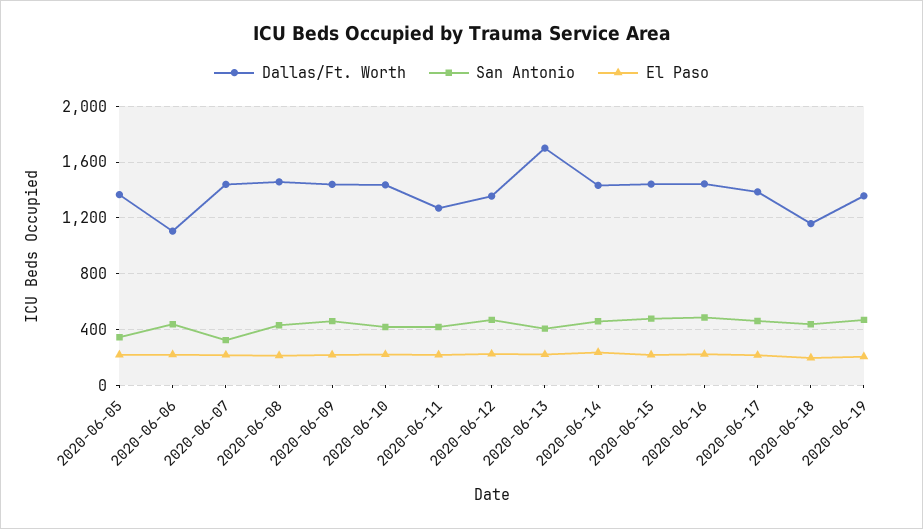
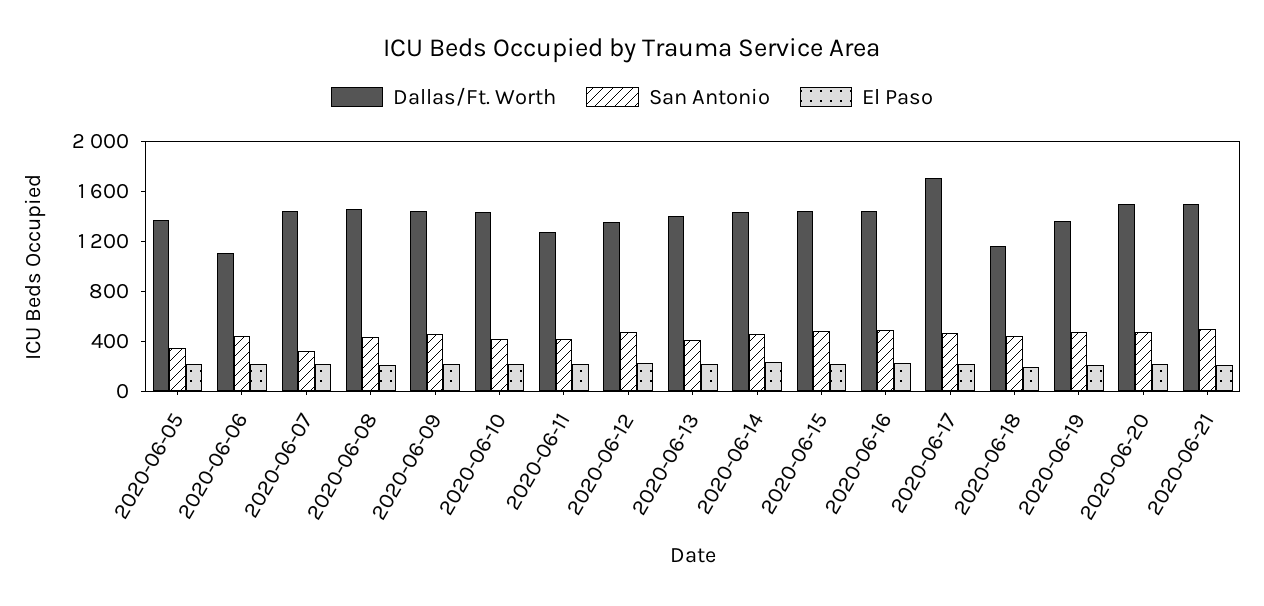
Dallas/Ft. Worth, 2020-06-13: 1700 -> 1400
Dallas/Ft. Worth, 2020-06-17: 1400 -> 1700
Dallas/Ft. Worth, 2020-06-20: none -> 1500
San Antonio, 2020-06-20: none -> 500
El Paso, 2020-06-20: none -> 200
Dallas/Ft. Worth, 2020-06-21: none -> 1500
San Antonio, 2020-06-21: none -> 500
El Paso, 2020-06-21: none -> 200

